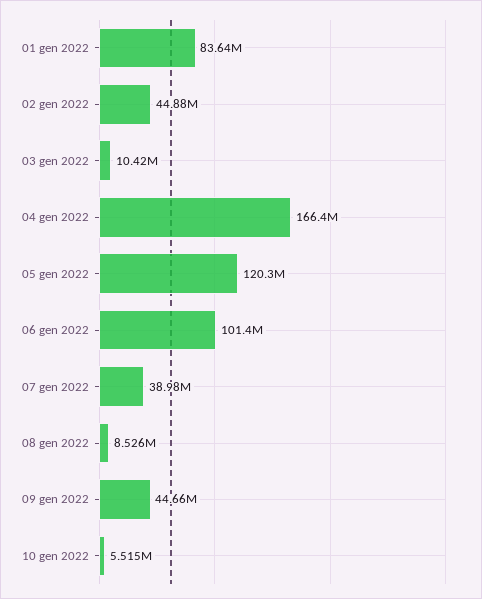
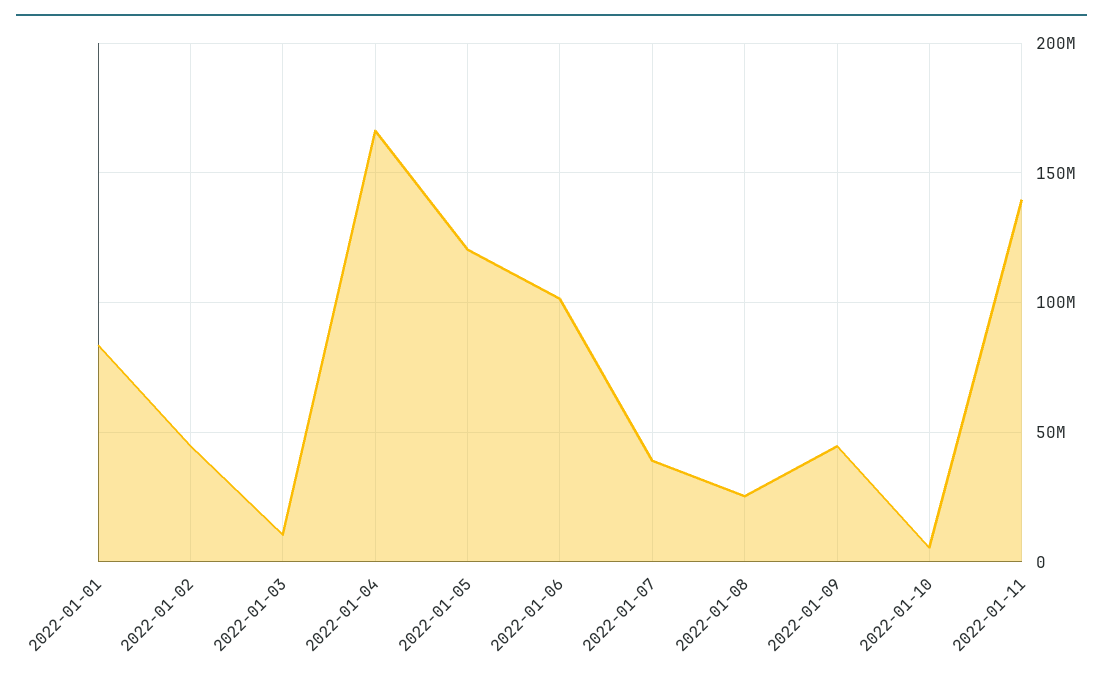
08 gen 2022: 8526000 -> 25000000
2022-01-11: none -> 140000000

